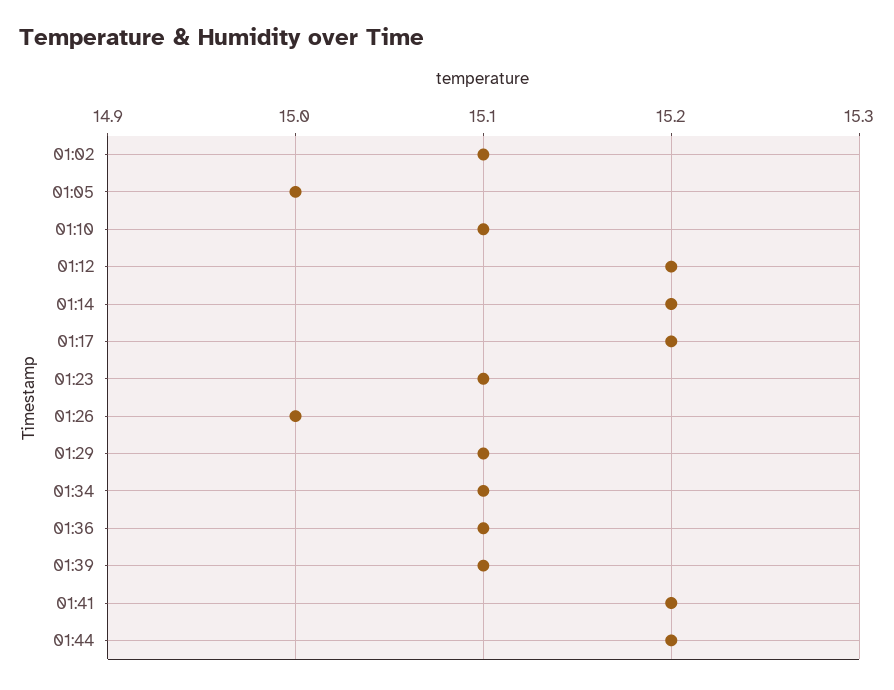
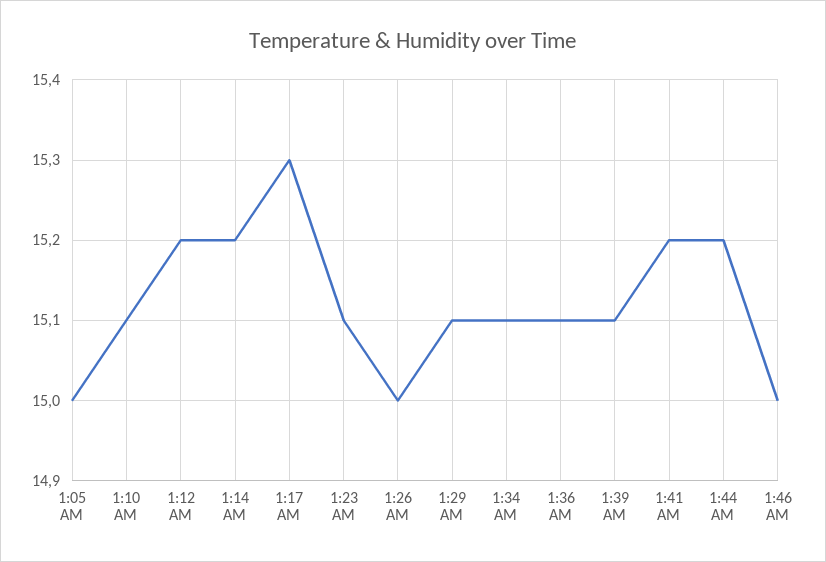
01:02: 15.1 -> none
01:17: 15.2 -> 15.3
1:46 AM: none -> 15

